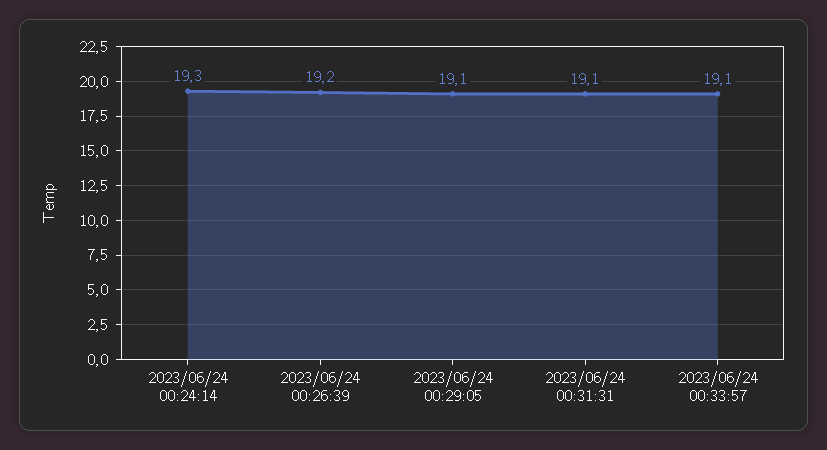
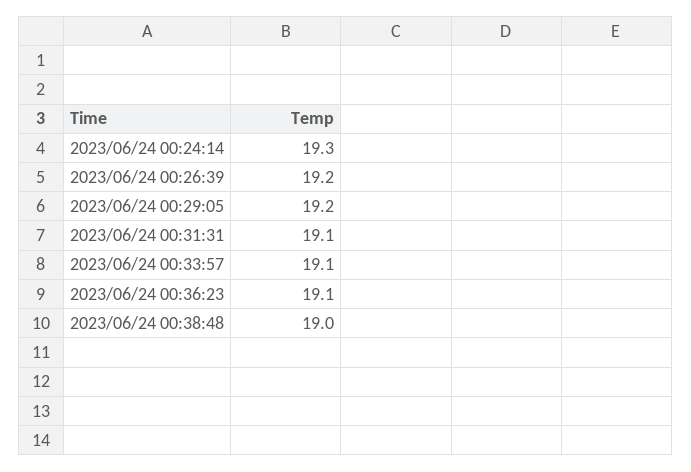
2023/06/24 00:29:05: 19.1 -> 19.2
2023/06/24 00:36:23: none -> 19.1
2023/06/24 00:38:48: none -> 19

